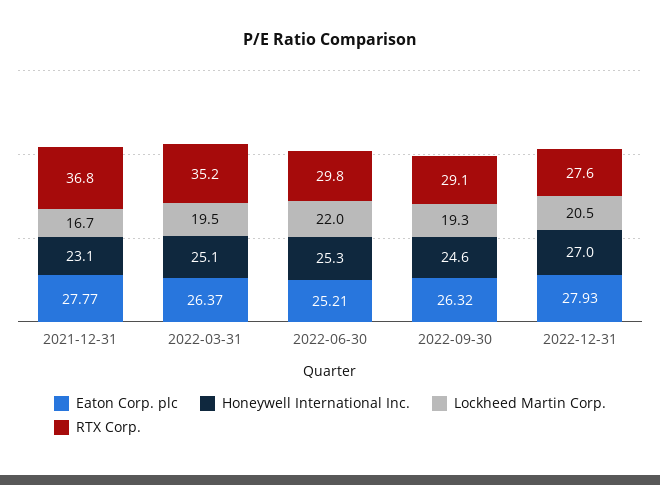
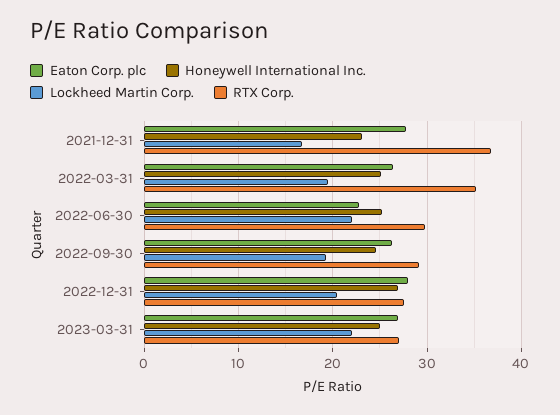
Eaton Corp. plc, 2022-06-30: 25.21 -> 23
Eaton Corp. plc, 2023-03-31: none -> 27
Honeywell International Inc., 2023-03-31: none -> 25
Lockheed Martin Corp., 2023-03-31: none -> 22
RTX Corp., 2023-03-31: none -> 27

